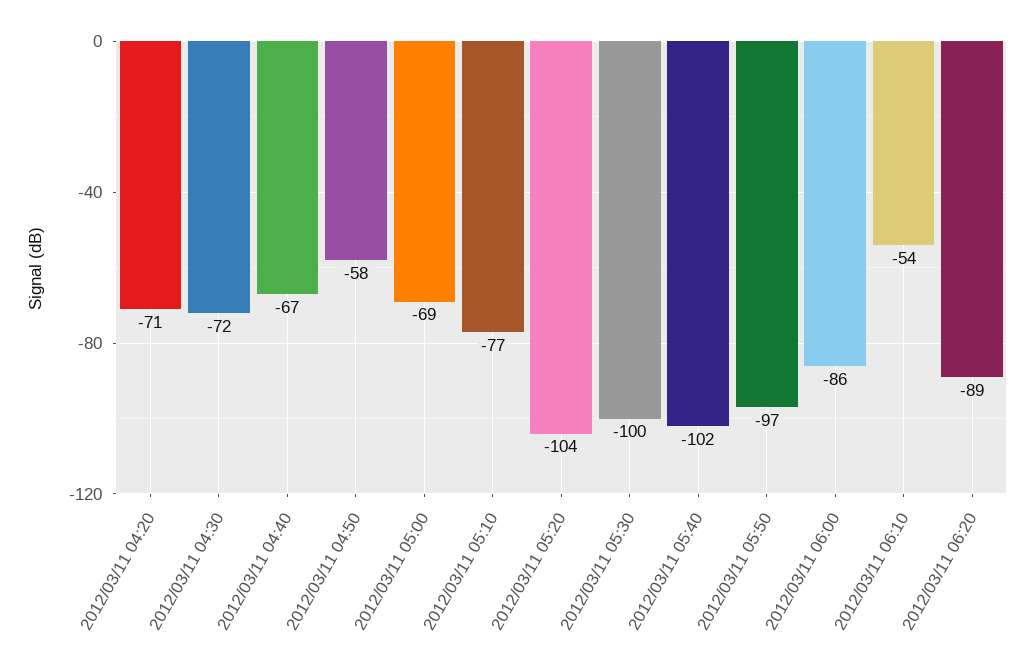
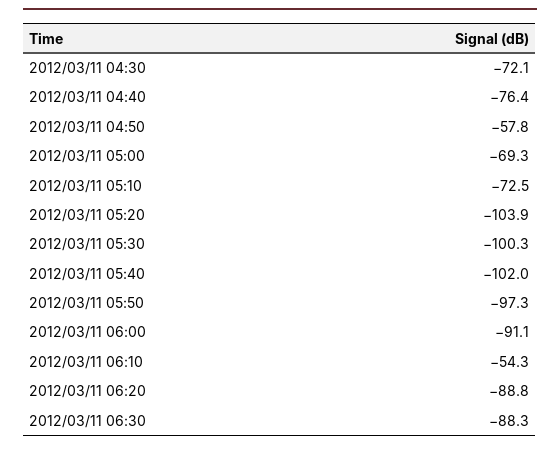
2012/03/11 04:20: -71 -> none
2012/03/11 04:40: -67 -> -76.4
2012/03/11 05:10: -77 -> -72.5
2012/03/11 06:00: -86 -> -91.1
2012/03/11 06:30: none -> -88.3

